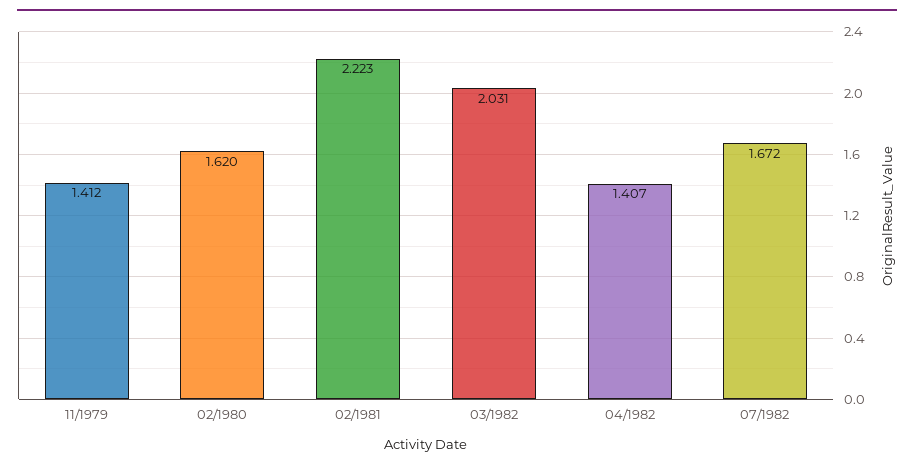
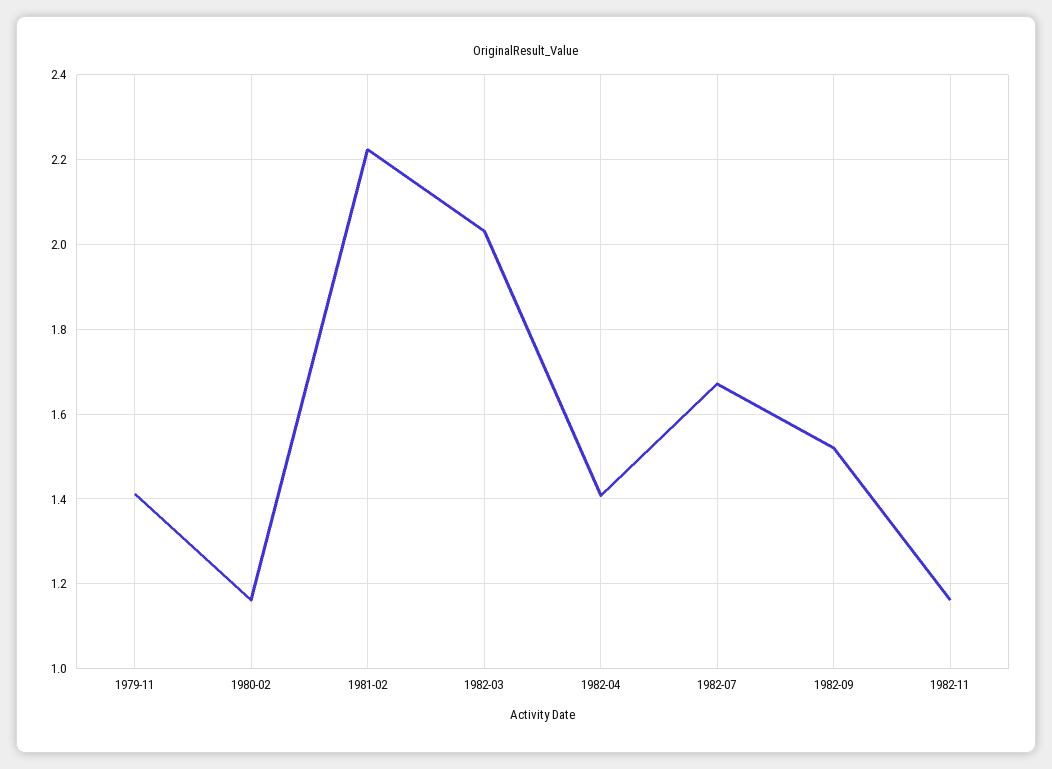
02/1980: 1.62 -> 1.16
1982-09: none -> 1.52
1982-11: none -> 1.16

